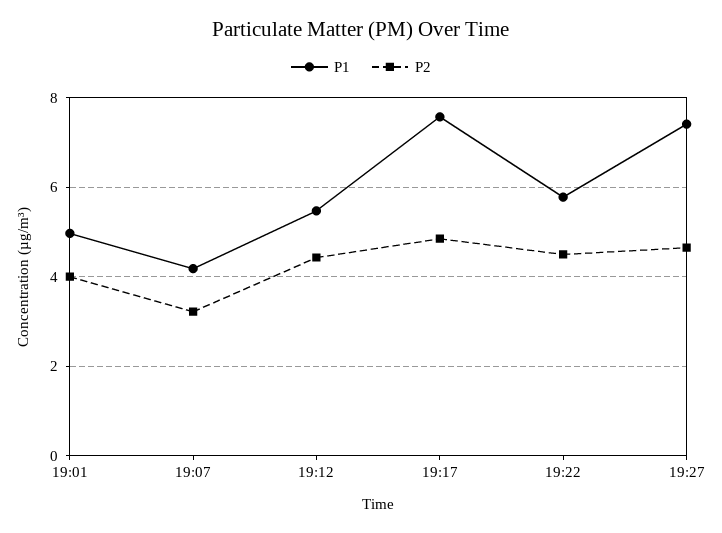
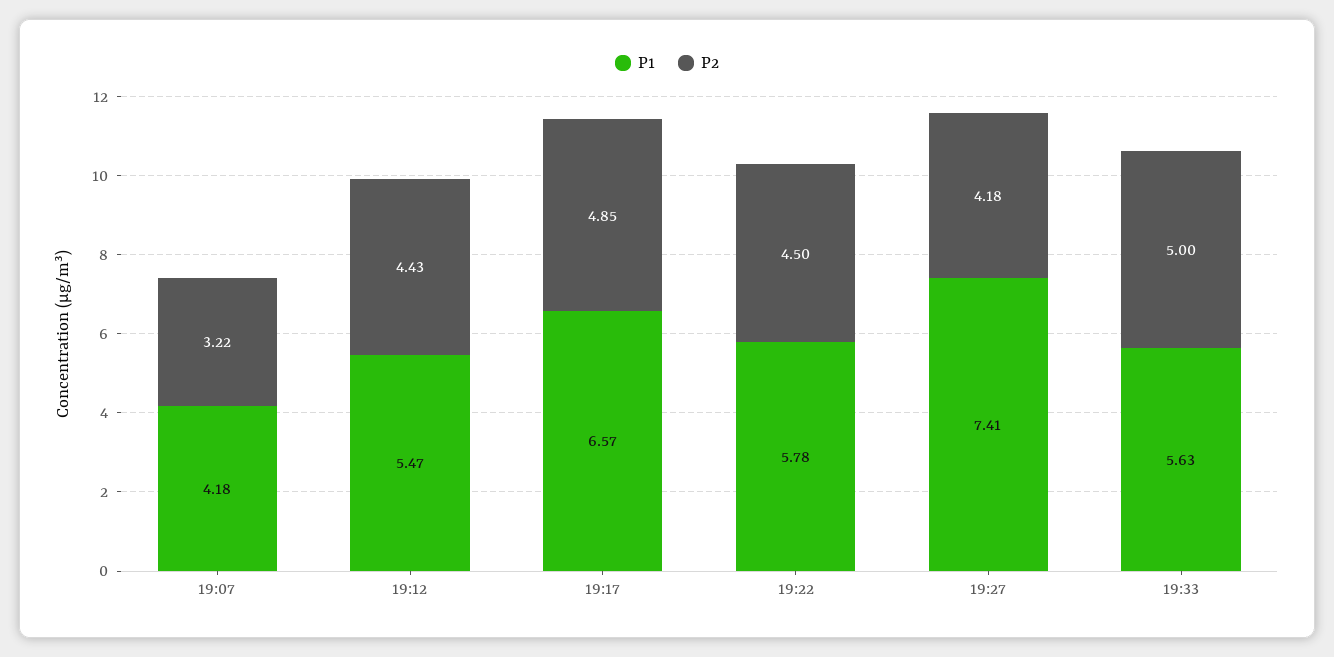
P1, 19:01: 5 -> none
P2, 19:01: 4 -> none
P1, 19:17: 7.6 -> 6.57
P2, 19:27: 4.6 -> 4.18
P1, 19:33: none -> 5.63
P2, 19:33: none -> 5

